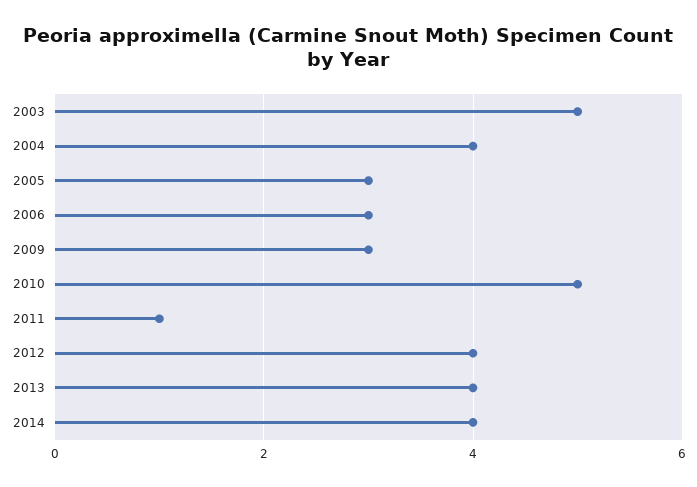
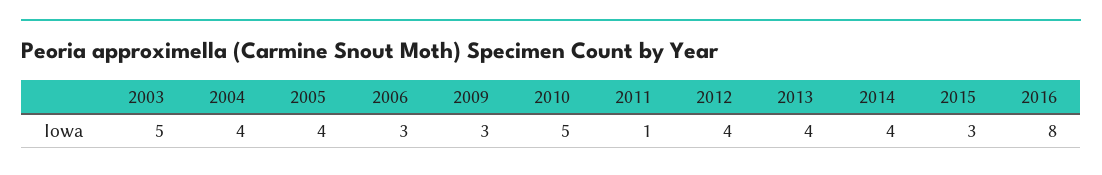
2005: 3 -> 4
2015: none -> 3
2016: none -> 8

